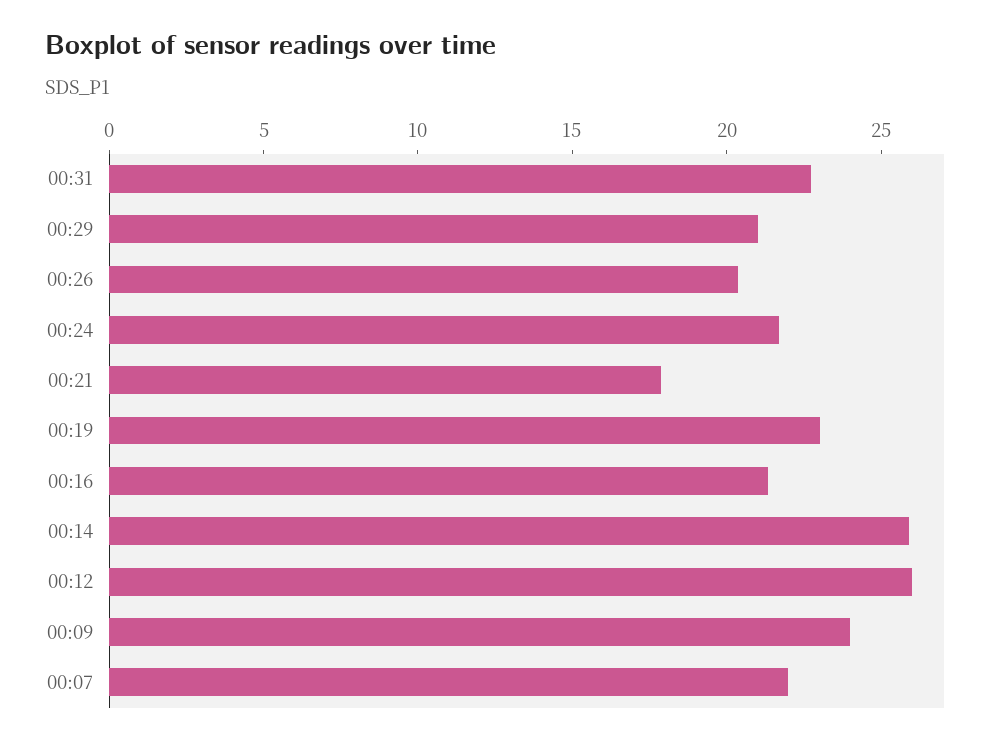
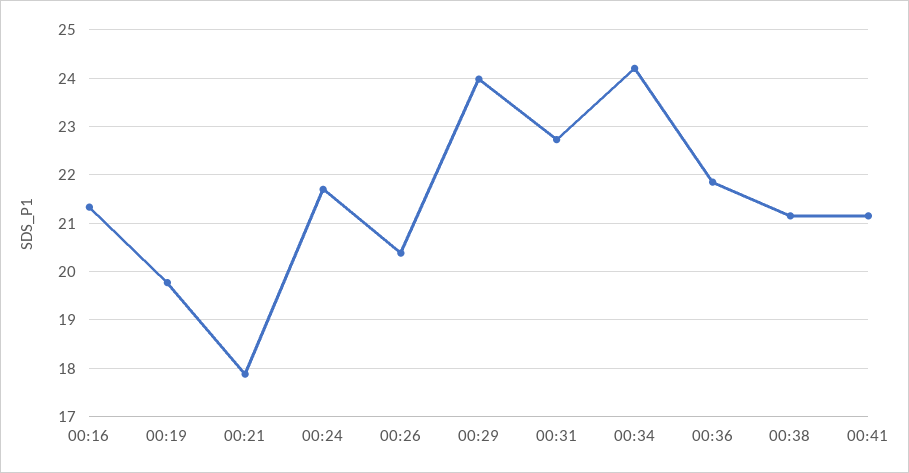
00:29: 21 -> 24
00:19: 23 -> 19.8
00:14: 26 -> none
00:12: 26 -> none
00:09: 24 -> none
00:07: 22 -> none
00:34: none -> 24.2
00:36: none -> 21.8
00:38: none -> 21.2
00:41: none -> 21.2

